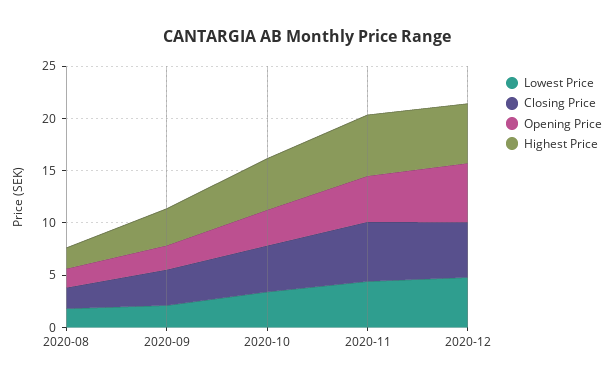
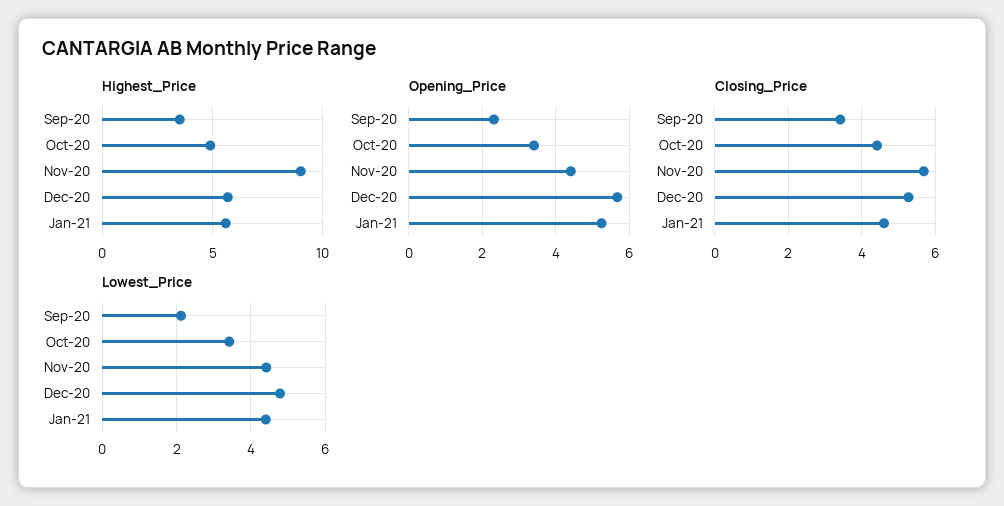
Lowest Price, 2020-08: 2 -> none
Closing Price, 2020-08: 2 -> none
Opening Price, 2020-08: 2 -> none
Highest Price, 2020-08: 2 -> none
Highest Price, 2020-11: 6 -> 9
Highest Price, Jan-21: none -> 5.5
Opening Price, Jan-21: none -> 5.2
Closing Price, Jan-21: none -> 4.6
Lowest Price, Jan-21: none -> 4.4

